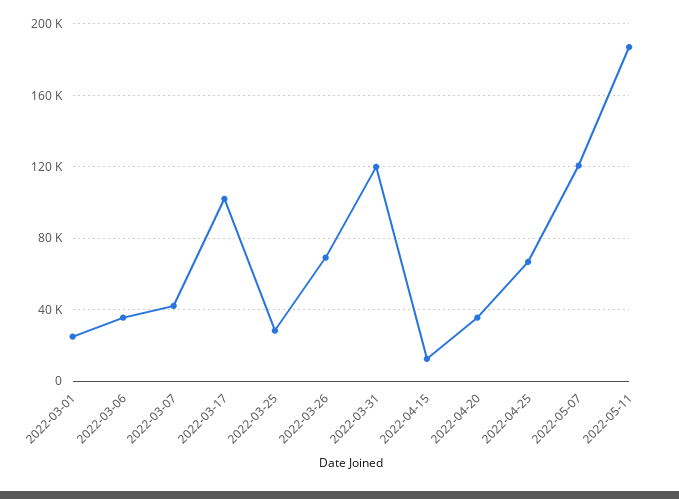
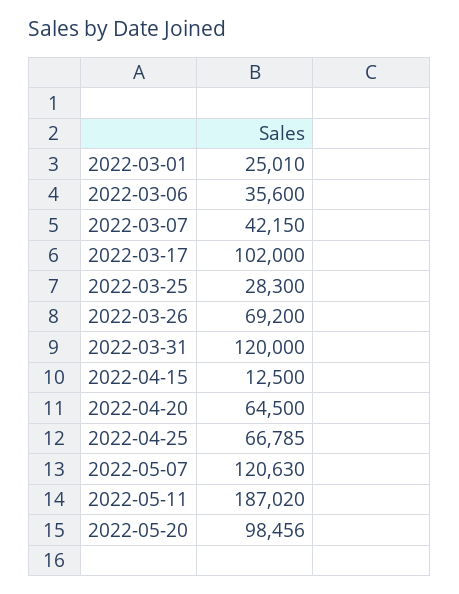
2022-04-20: 35000 -> 64500
2022-05-20: none -> 98456

